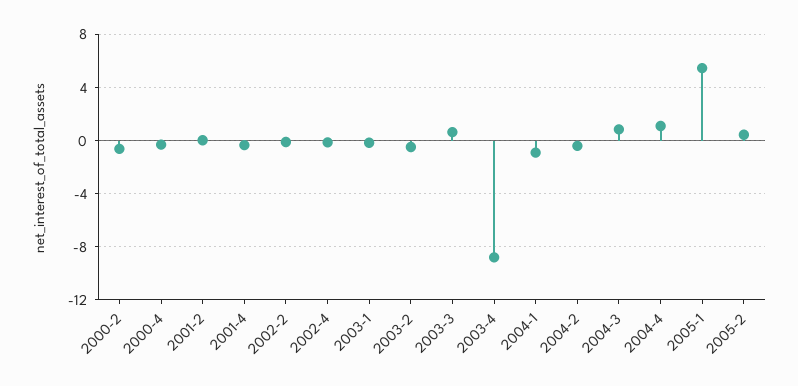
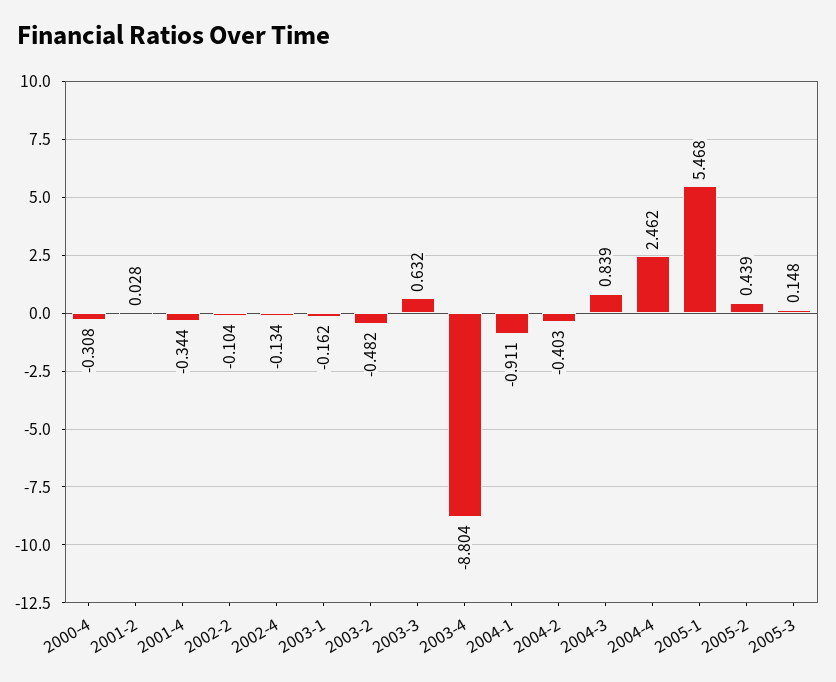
2000-2: -0.5 -> none
2004-4: 1 -> 2.462
2005-3: none -> 0.148

